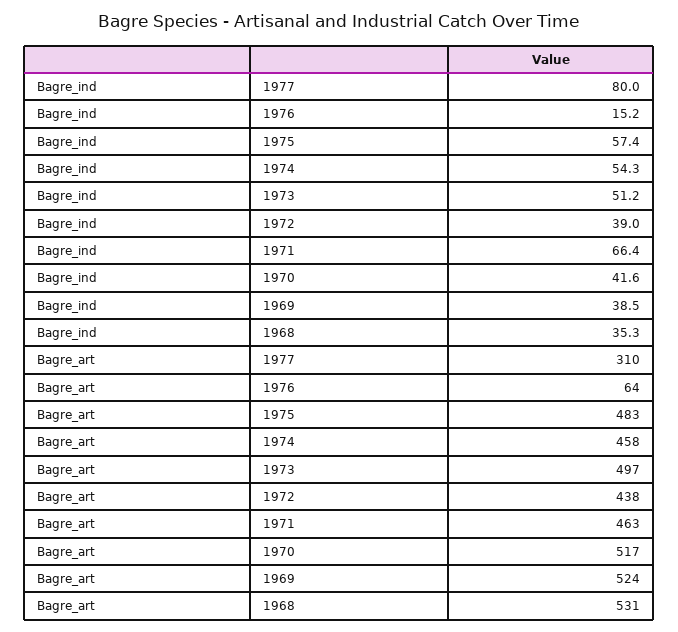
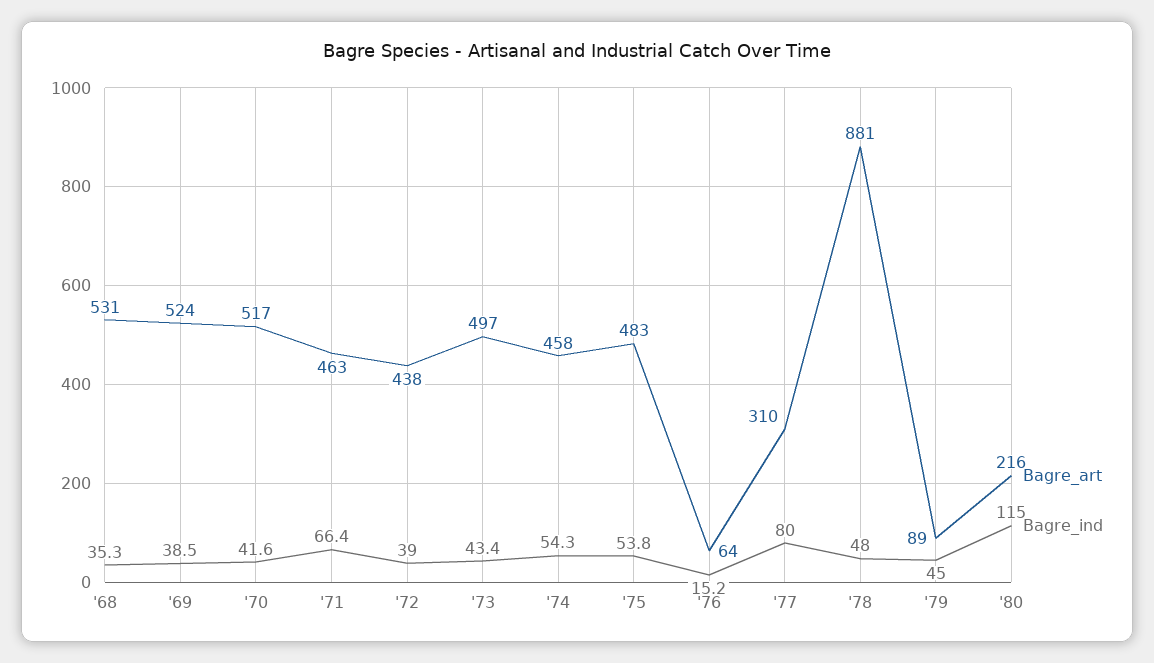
Bagre_ind, 1975: 57.4 -> 53.8
Bagre_ind, 1973: 51.2 -> 43.4
Bagre_art, '78: none -> 881
Bagre_ind, '78: none -> 48
Bagre_art, '79: none -> 89
Bagre_ind, '79: none -> 45
Bagre_art, '80: none -> 216
Bagre_ind, '80: none -> 115

